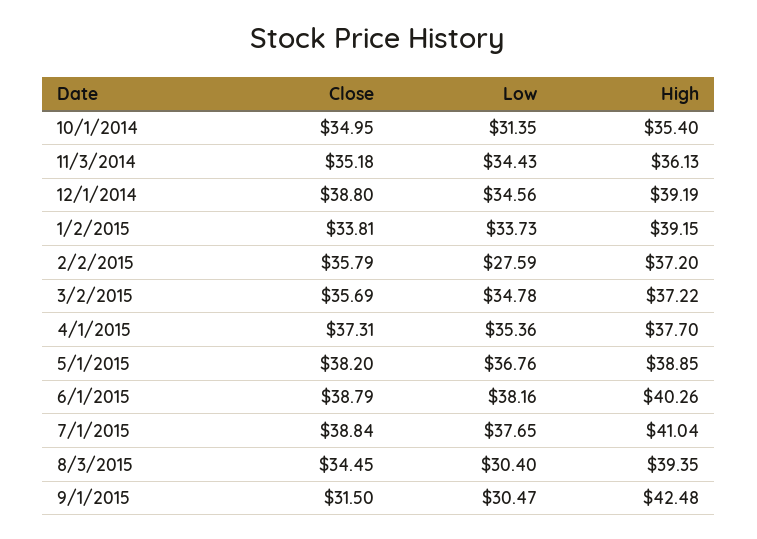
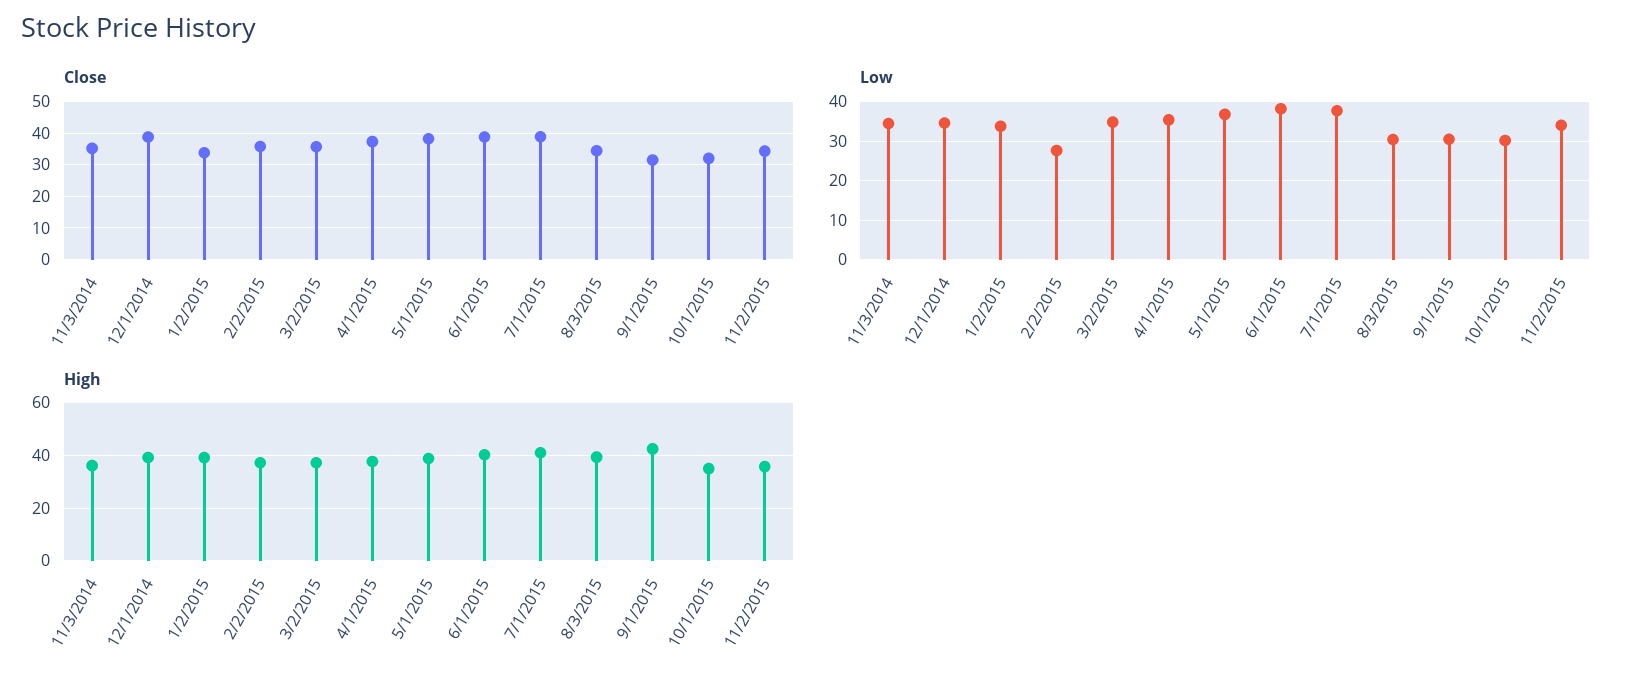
Close, 10/1/2014: 34.95 -> none
Low, 10/1/2014: 31.35 -> none
High, 10/1/2014: 35.4 -> none
Close, 10/1/2015: none -> 32
Close, 11/2/2015: none -> 34
Low, 10/1/2015: none -> 30
Low, 11/2/2015: none -> 34
High, 10/1/2015: none -> 35
High, 11/2/2015: none -> 35

